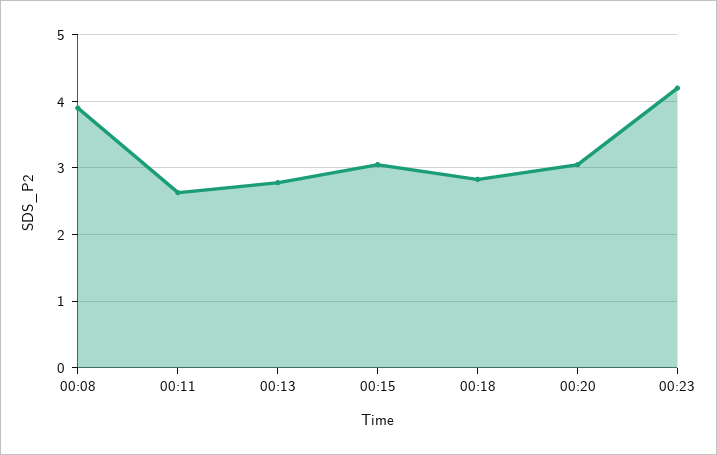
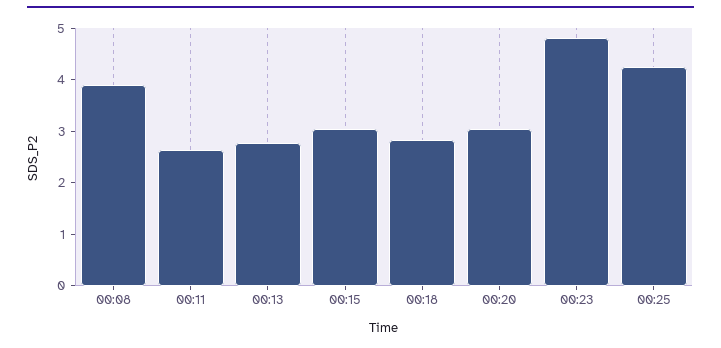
00:23: 4.2 -> 4.8
00:25: none -> 4.2

